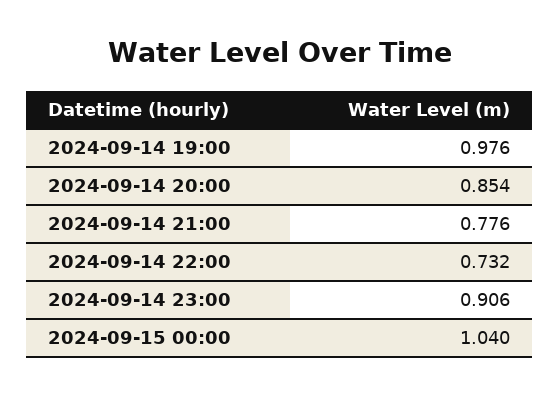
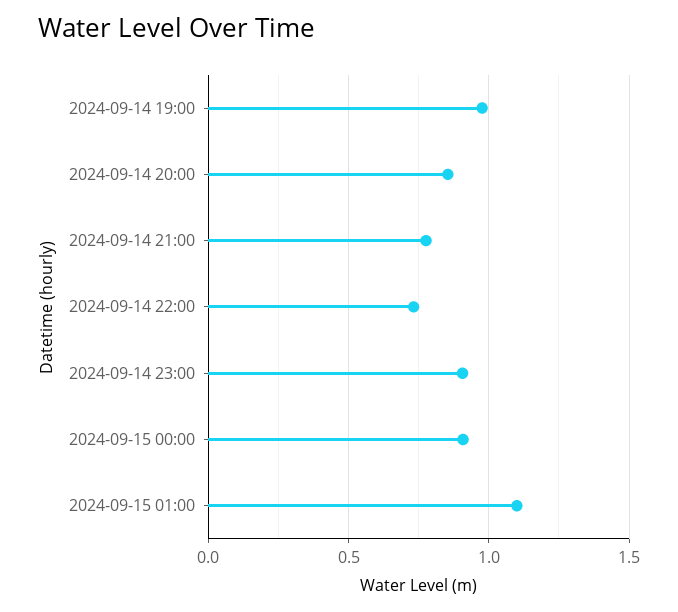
2024-09-15 00:00: 1.04 -> 0.9
2024-09-15 01:00: none -> 1.1

